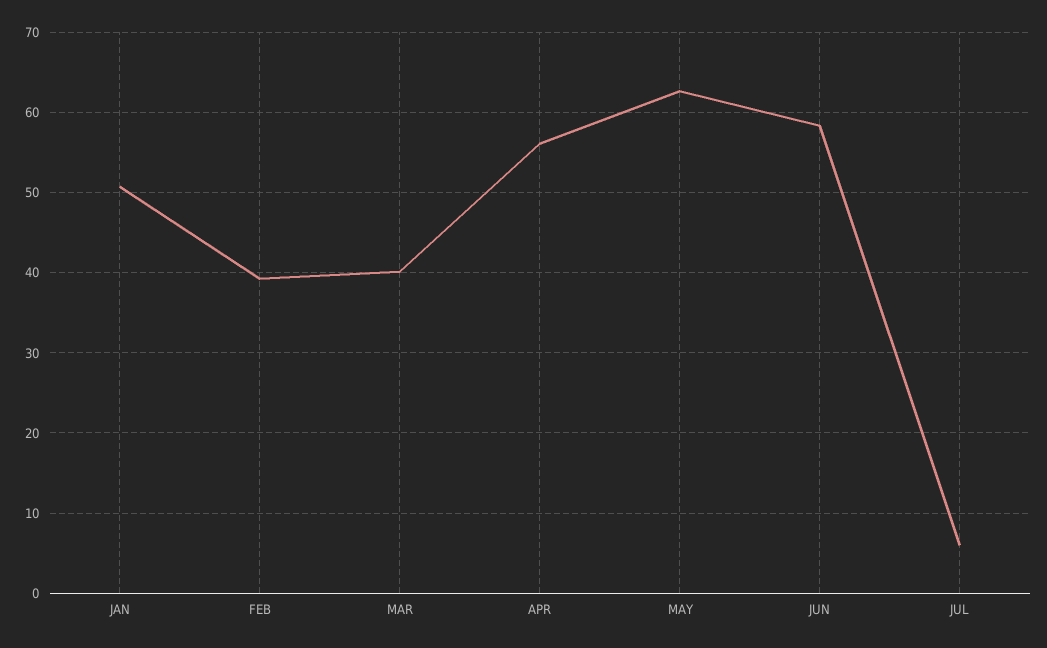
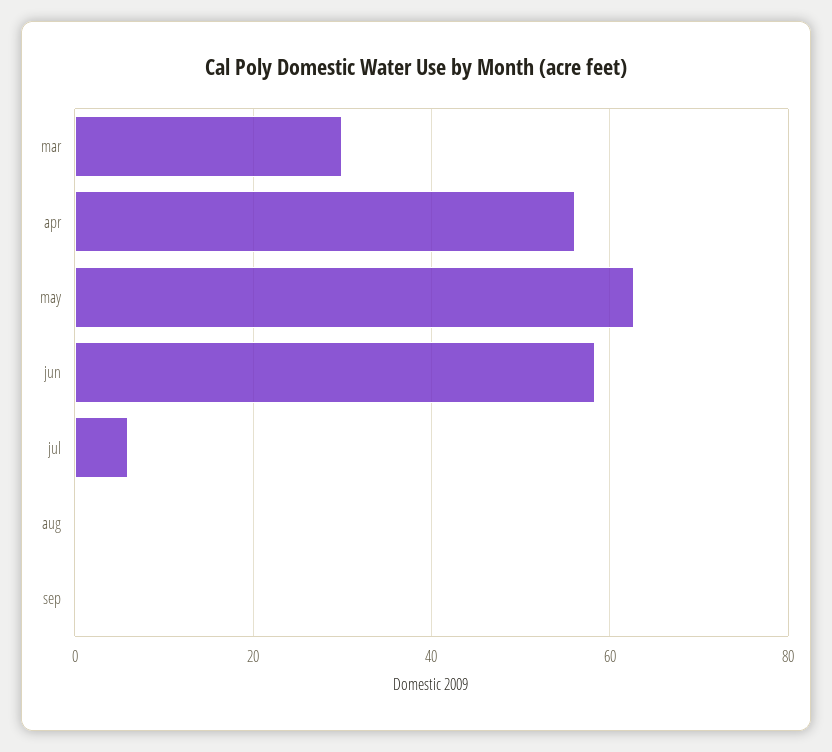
JAN: 51 -> none
FEB: 39 -> none
MAR: 40 -> 30
aug: none -> 0
sep: none -> 0

